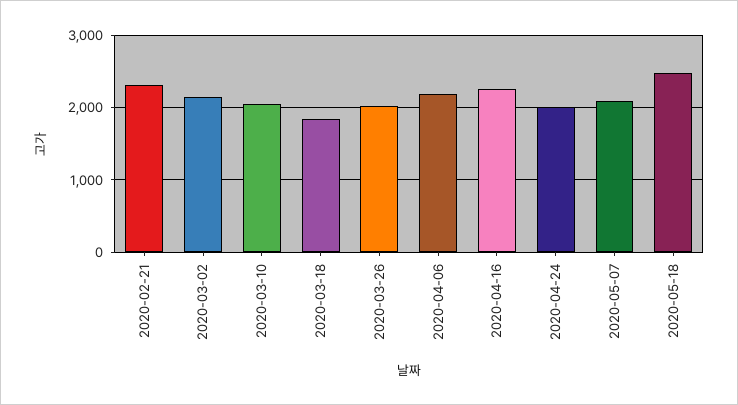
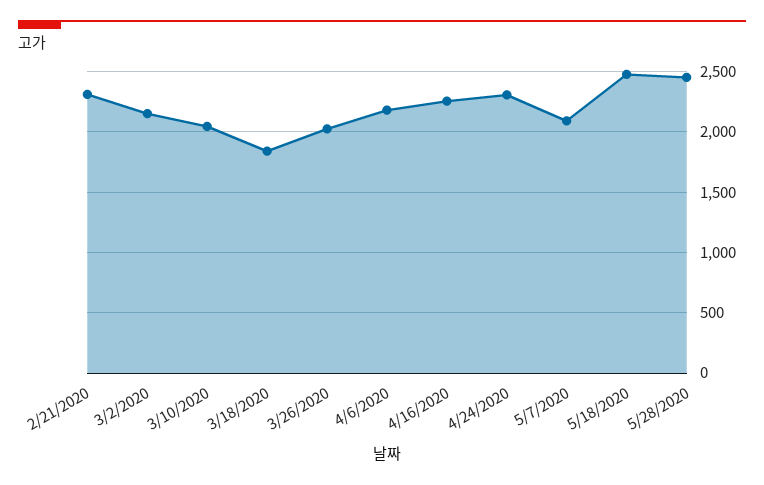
2020-04-24: 2000 -> 2300
5/28/2020: none -> 2450

